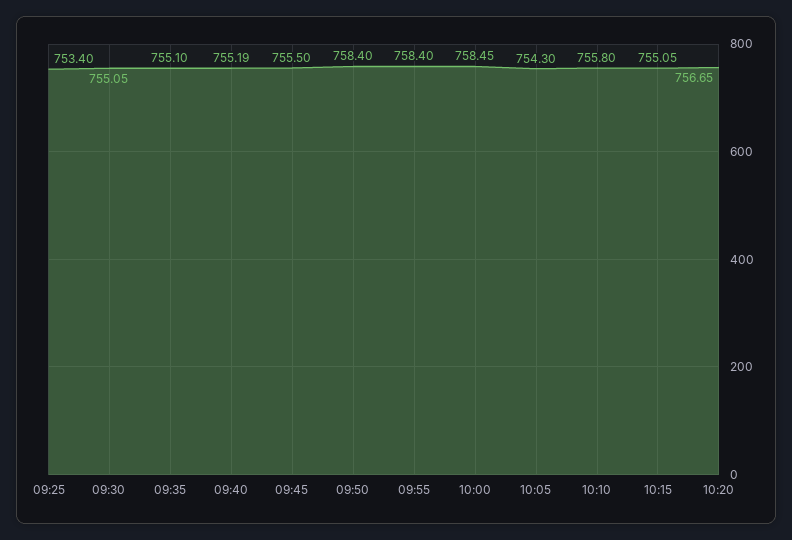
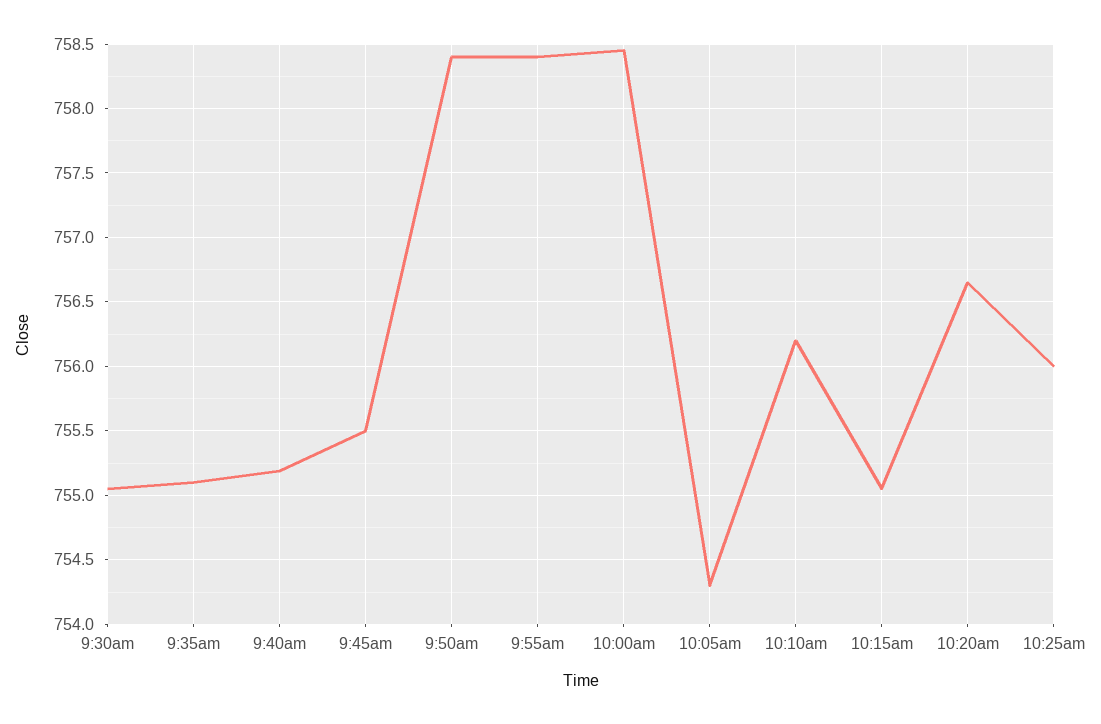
09:25: 753.4 -> none
10:10: 755.8 -> 756.2
10:25am: none -> 756

